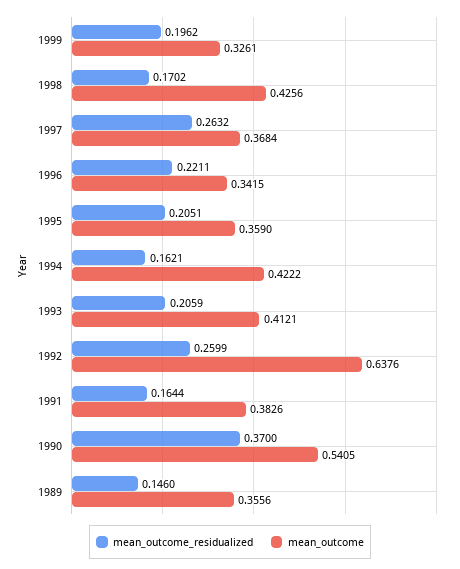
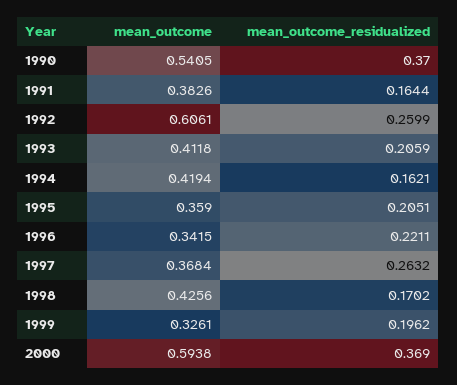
mean_outcome, 1994: 0.4222 -> 0.4194
mean_outcome, 1993: 0.4121 -> 0.4118
mean_outcome, 1992: 0.6376 -> 0.6061
mean_outcome_residualized, 1989: 0.146 -> none
mean_outcome, 1989: 0.3556 -> none
mean_outcome, 2000: none -> 0.5938
mean_outcome_residualized, 2000: none -> 0.369

